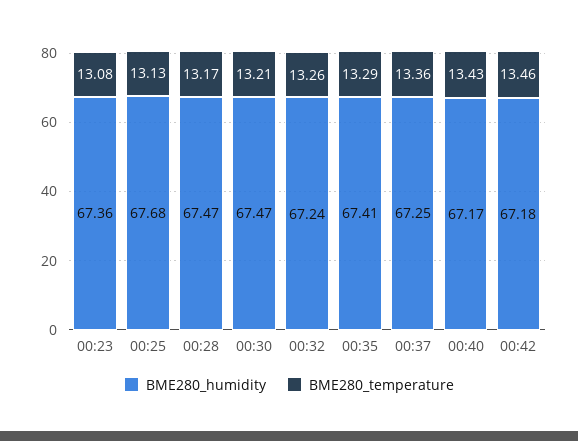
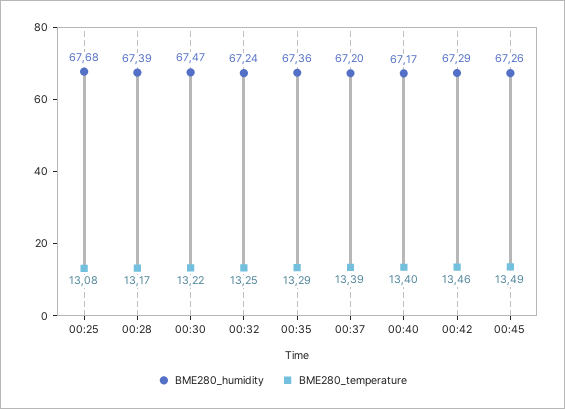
BME280_humidity, 00:23: 67.36 -> none
BME280_temperature, 00:23: 13.08 -> none
BME280_temperature, 00:25: 13.13 -> 13.08
BME280_humidity, 00:28: 67.47 -> 67.39
BME280_temperature, 00:30: 13.21 -> 13.22
BME280_temperature, 00:32: 13.26 -> 13.25
BME280_humidity, 00:35: 67.41 -> 67.36
BME280_humidity, 00:37: 67.25 -> 67.2
BME280_temperature, 00:37: 13.36 -> 13.39
BME280_temperature, 00:40: 13.43 -> 13.4
BME280_humidity, 00:42: 67.18 -> 67.29
BME280_humidity, 00:45: none -> 67.26
BME280_temperature, 00:45: none -> 13.49

